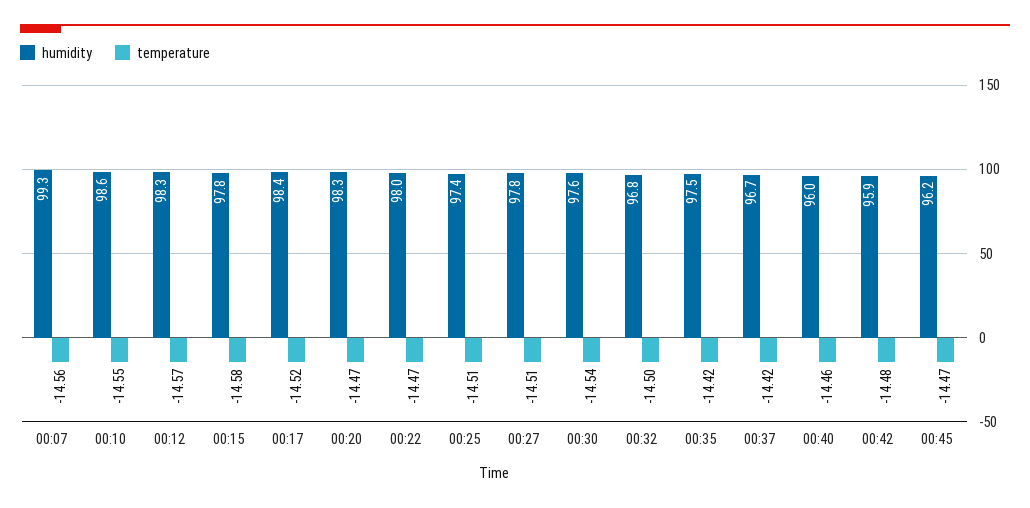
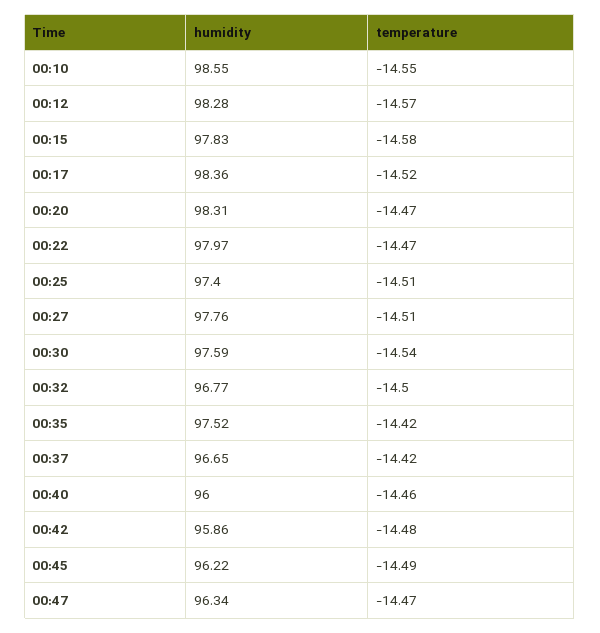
humidity, 00:07: 99.3 -> none
temperature, 00:07: -14.56 -> none
temperature, 00:45: -14.47 -> -14.49
humidity, 00:47: none -> 96.34
temperature, 00:47: none -> -14.47

